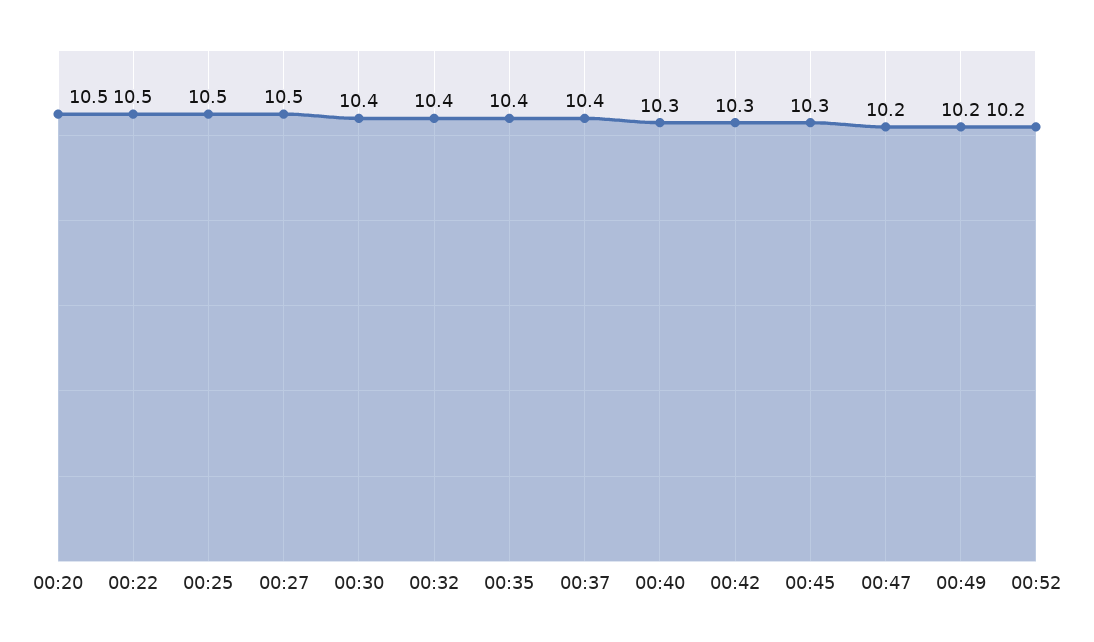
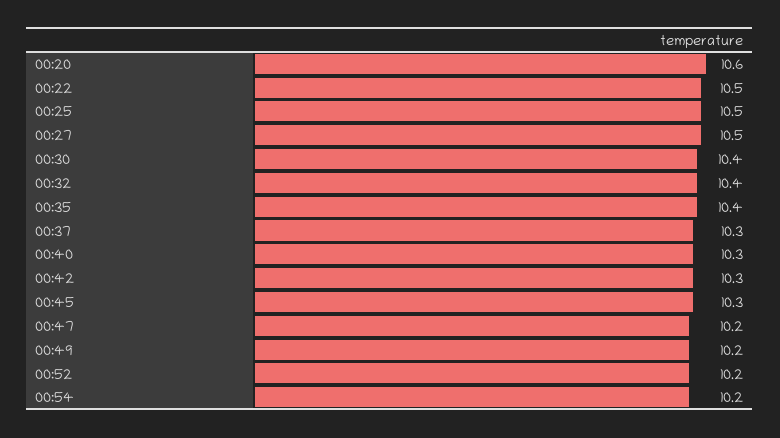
00:20: 10.5 -> 10.6
00:37: 10.4 -> 10.3
00:54: none -> 10.2

